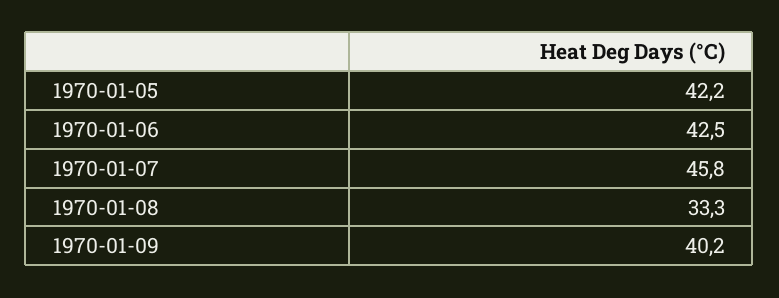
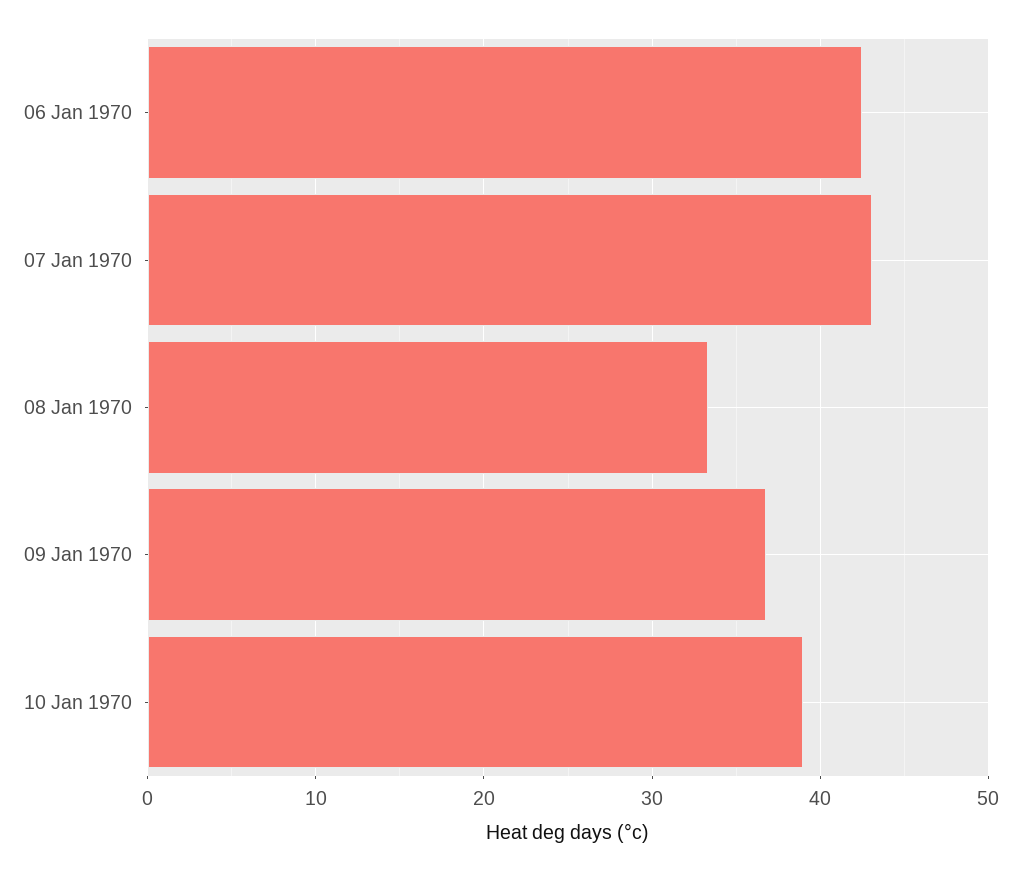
1970-01-05: 42.2 -> none
1970-01-07: 45.8 -> 43
1970-01-09: 40.2 -> 37
10 Jan 1970: none -> 39

